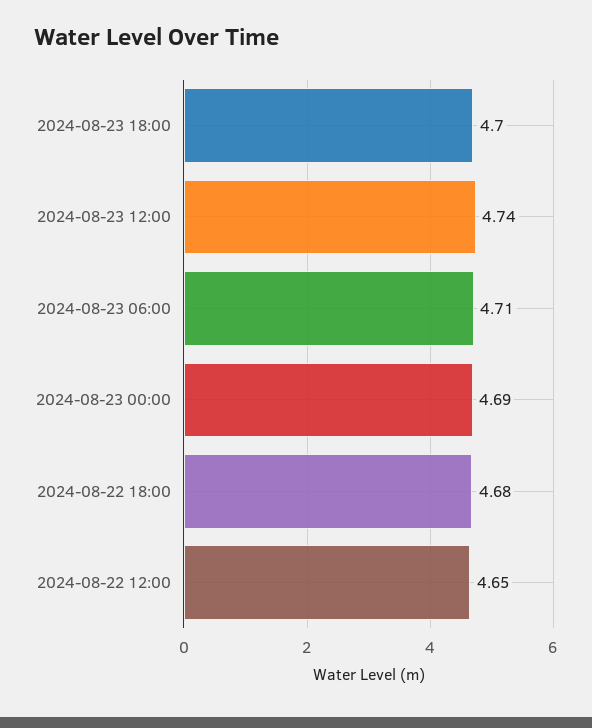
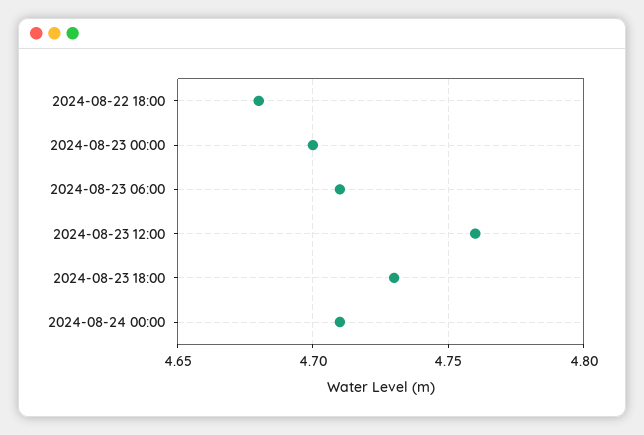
2024-08-23 18:00: 4.7 -> 4.73
2024-08-23 12:00: 4.74 -> 4.76
2024-08-23 00:00: 4.69 -> 4.7
2024-08-22 12:00: 4.65 -> none
2024-08-24 00:00: none -> 4.71

